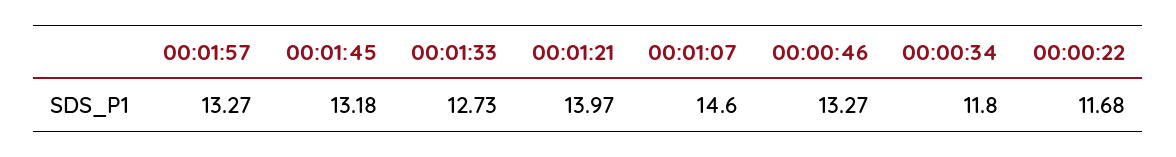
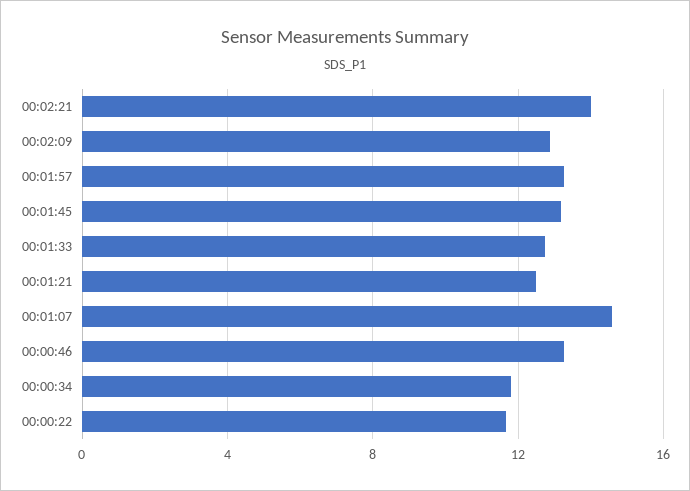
00:01:21: 13.97 -> 12.5
00:02:21: none -> 14
00:02:09: none -> 13

